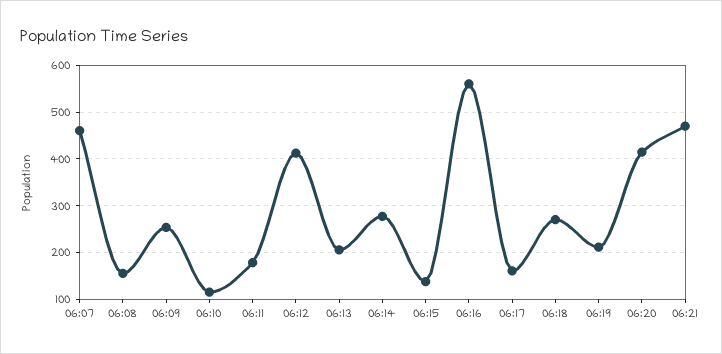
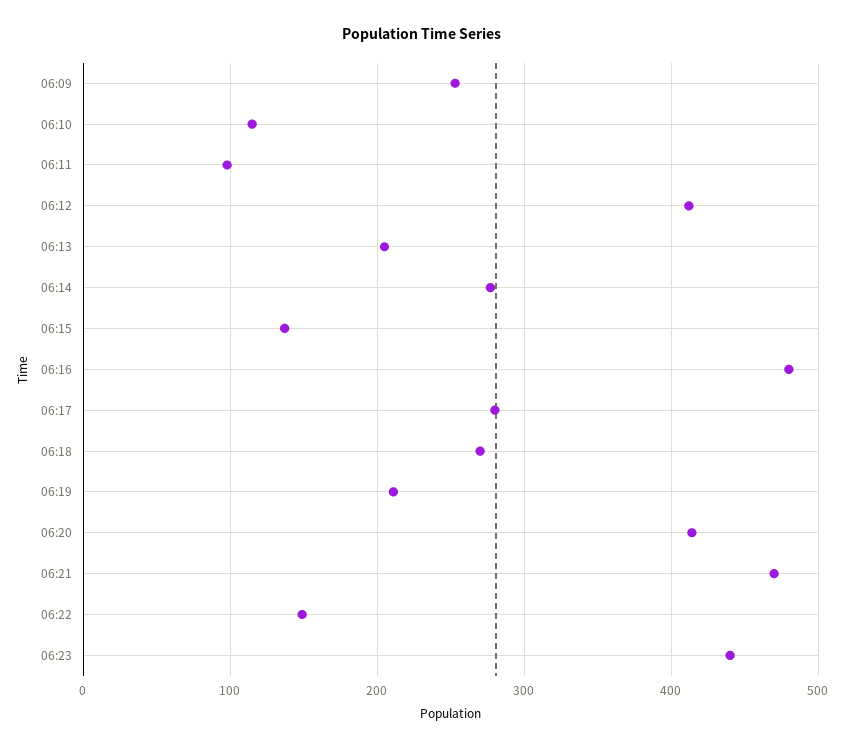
06:07: 460 -> none
06:08: 160 -> none
06:11: 180 -> 100
06:16: 560 -> 480
06:17: 160 -> 280
06:22: none -> 150
06:23: none -> 440

